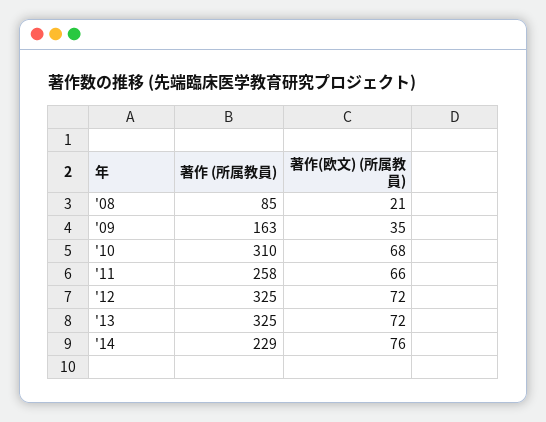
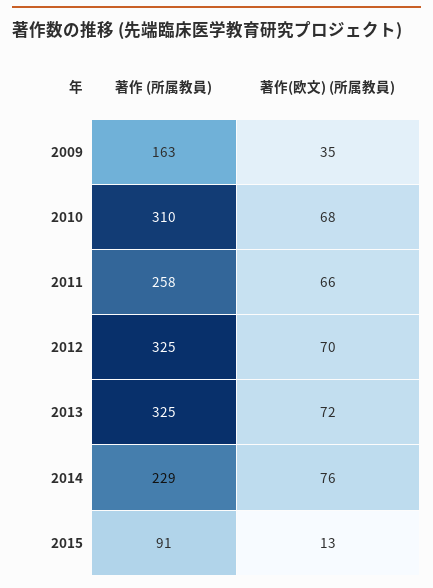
著作 (所属教員), '08: 85 -> none
著作(欧文) (所属教員), '08: 21 -> none
著作(欧文) (所属教員), '12: 72 -> 70
著作 (所属教員), 2015: none -> 91
著作(欧文) (所属教員), 2015: none -> 13

